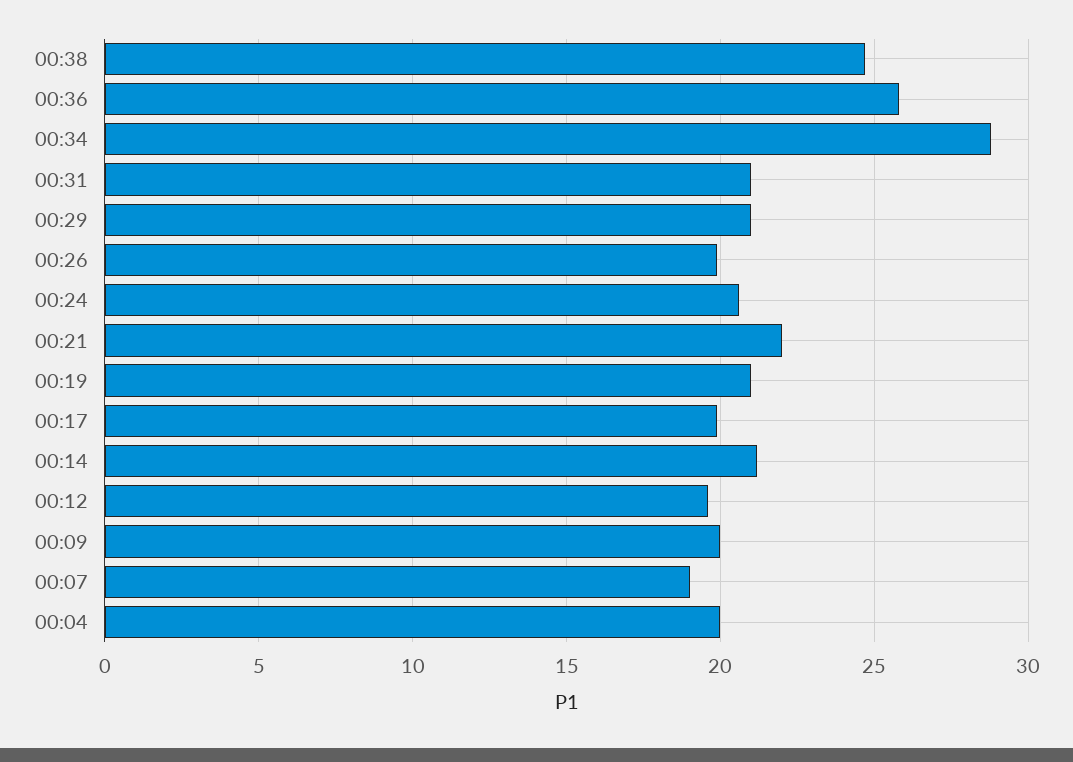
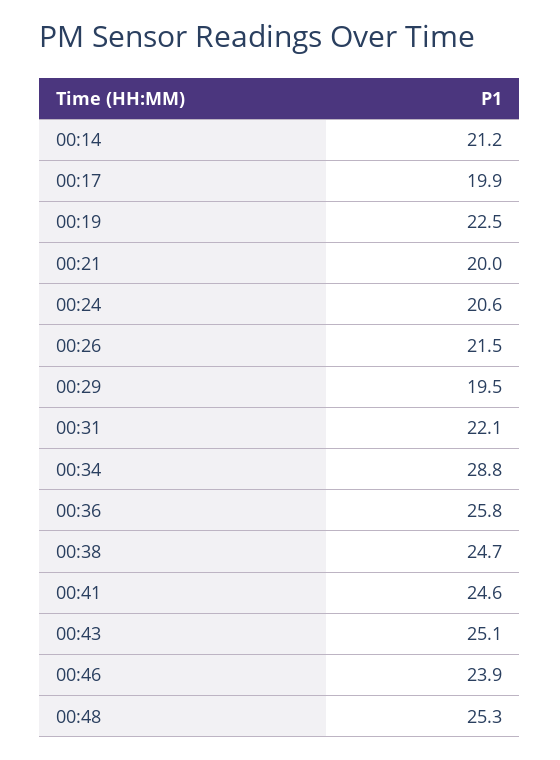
00:31: 21 -> 22.1
00:29: 21 -> 19.5
00:26: 20 -> 21.5
00:21: 22 -> 20
00:19: 21 -> 22.5
00:12: 19.5 -> none
00:09: 20 -> none
00:07: 19 -> none
00:04: 20 -> none
00:41: none -> 24.6
00:43: none -> 25.1
00:46: none -> 23.9
00:48: none -> 25.3

